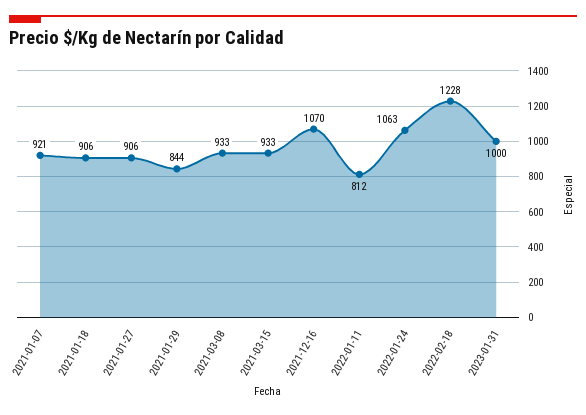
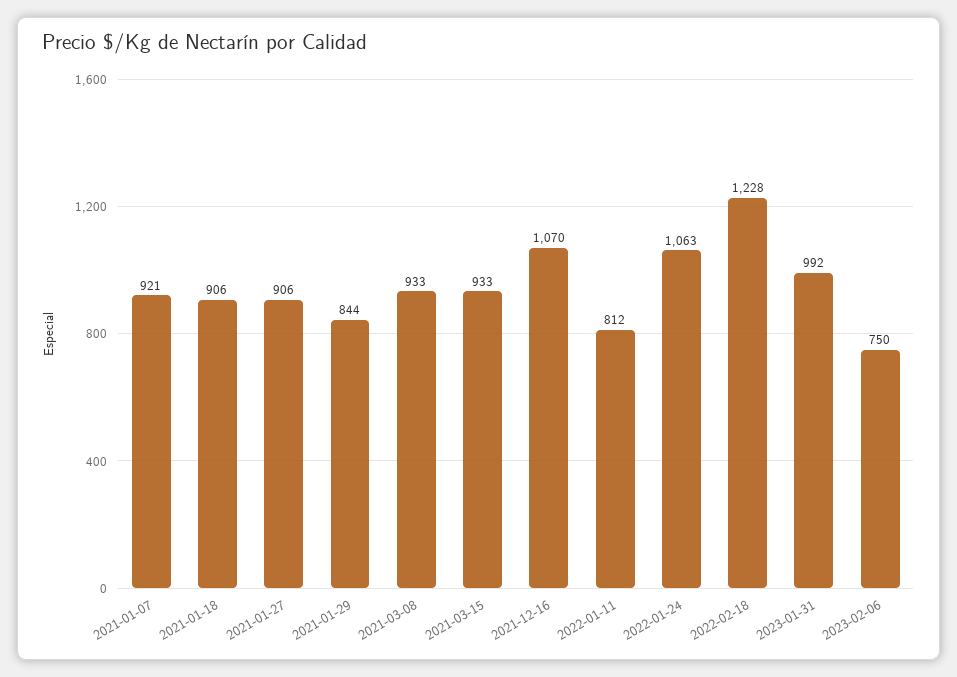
2023-01-31: 1000 -> 992
2023-02-06: none -> 750

